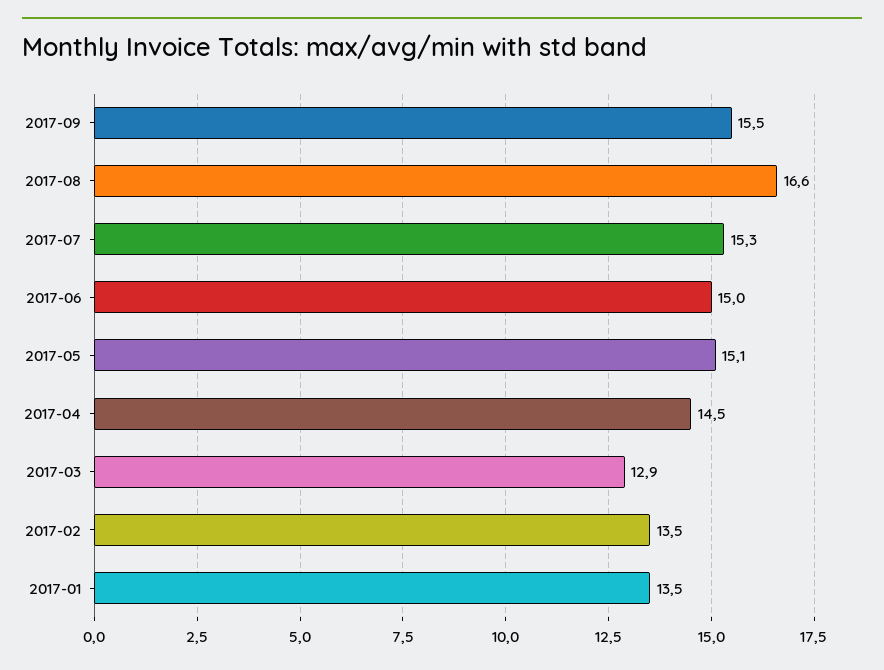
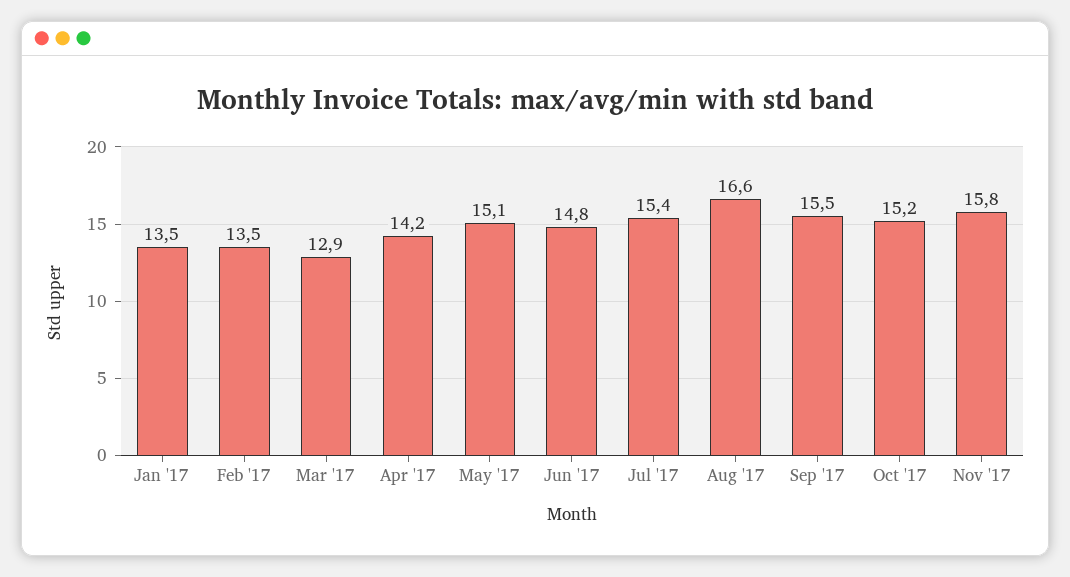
2017-07: 15.3 -> 15.4
2017-06: 15 -> 14.8
2017-04: 14.5 -> 14.2
Oct '17: none -> 15.2
Nov '17: none -> 15.8

